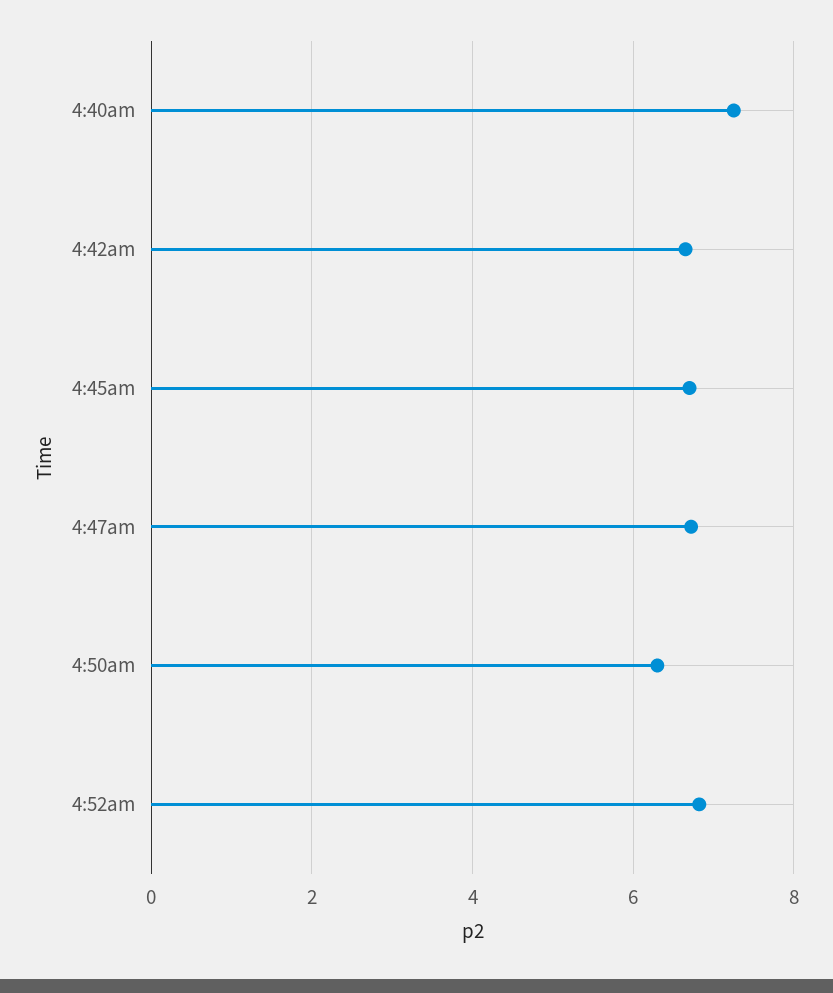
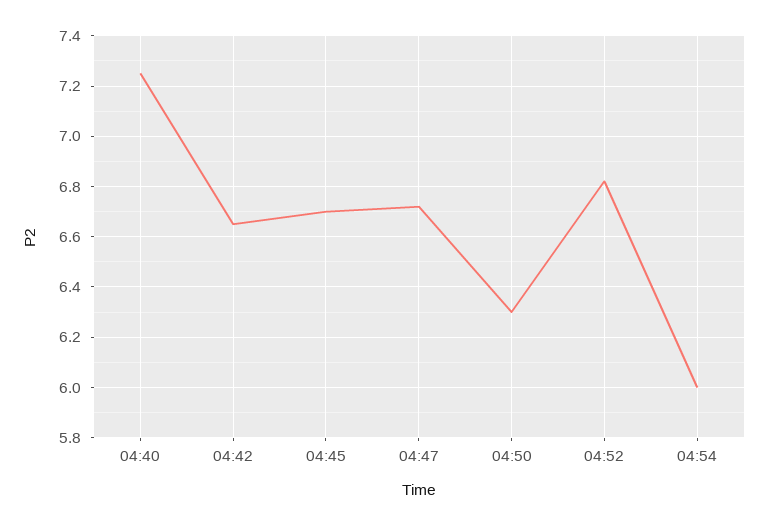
04:54: none -> 6

